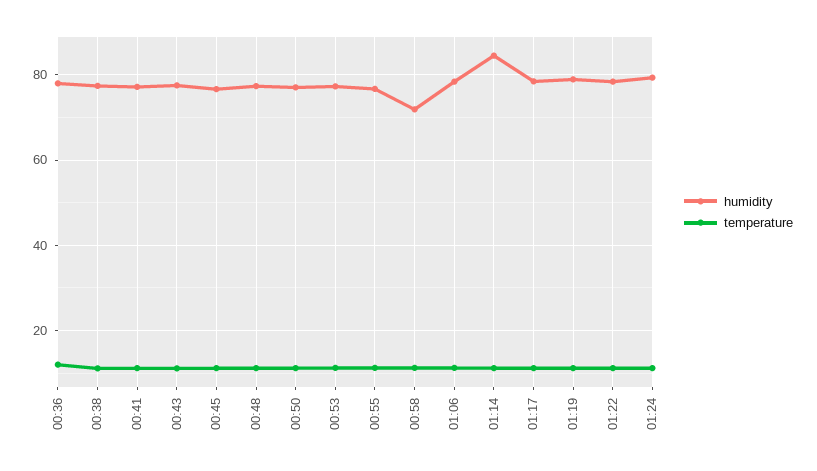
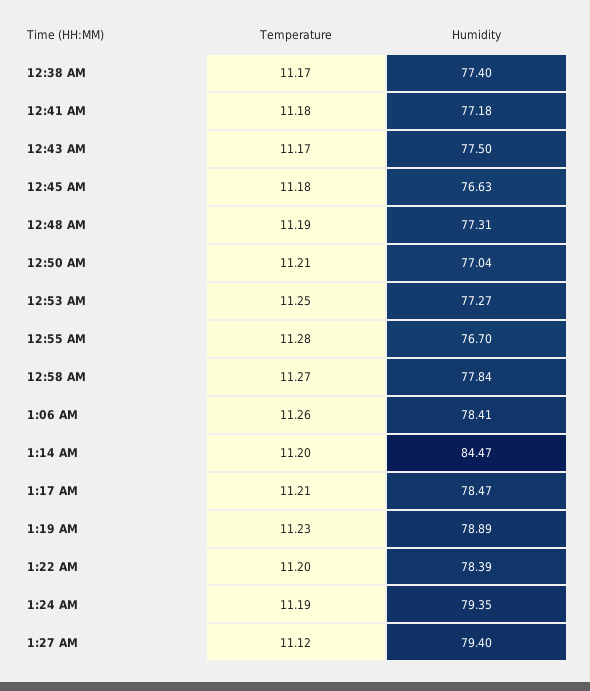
humidity, 00:36: 78 -> none
temperature, 00:36: 12 -> none
humidity, 00:58: 72 -> 77.84
temperature, 1:27 AM: none -> 11.12
humidity, 1:27 AM: none -> 79.4

